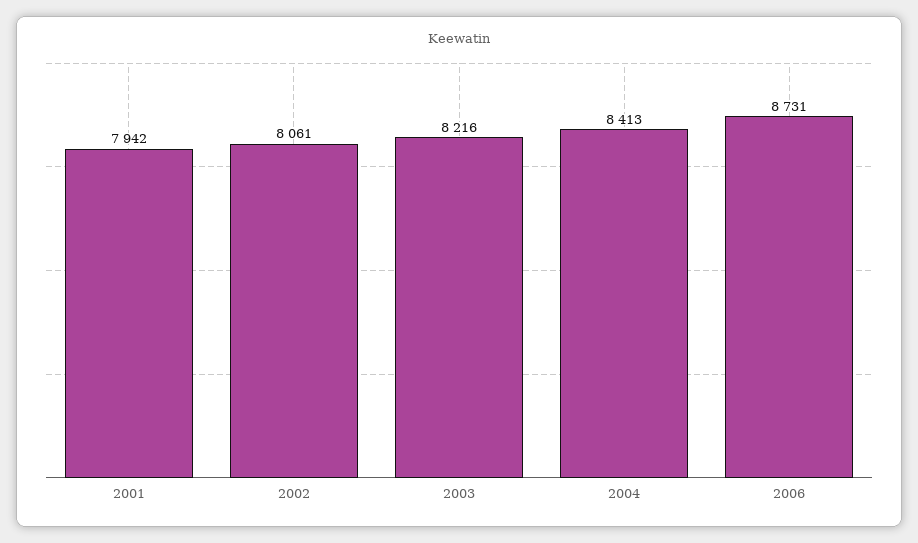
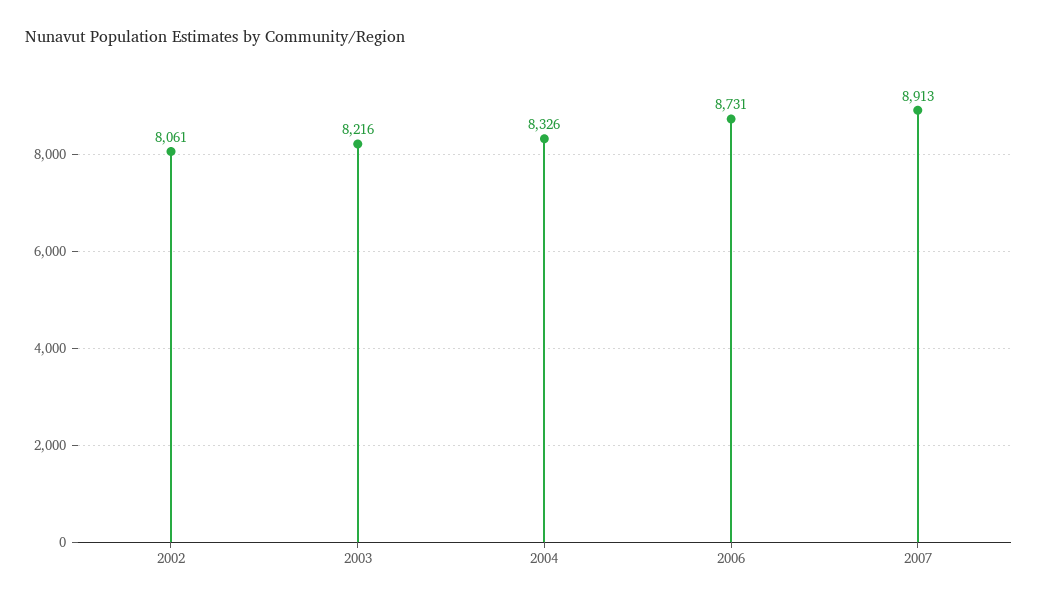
2001: 7942 -> none
2004: 8413 -> 8326
2007: none -> 8913

